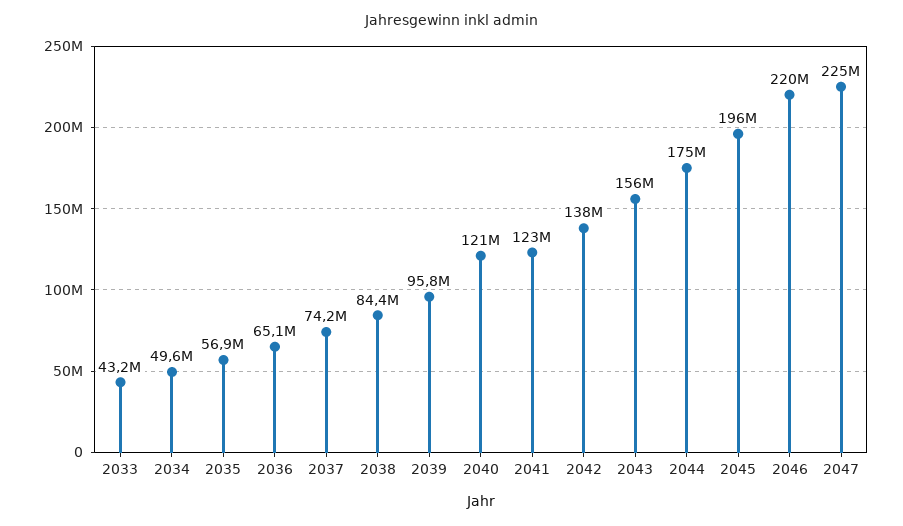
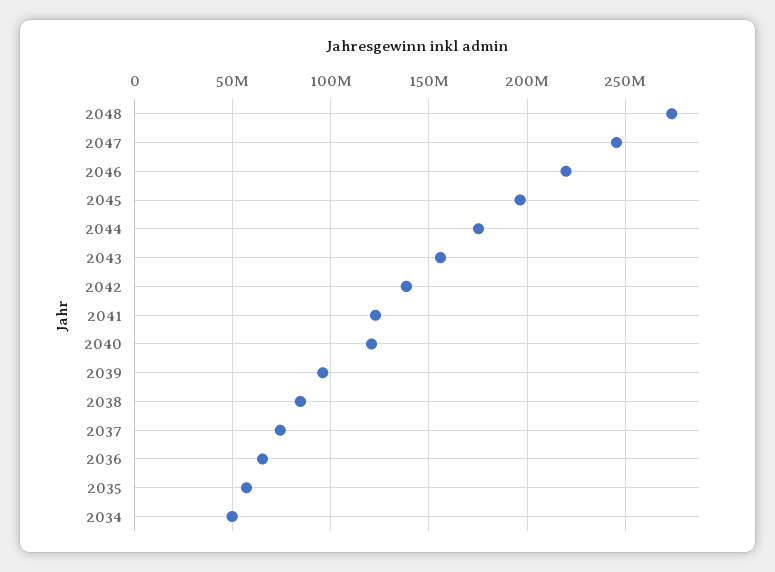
2033: 43200000 -> none
2047: 225000000 -> 245000000
2048: none -> 275000000

